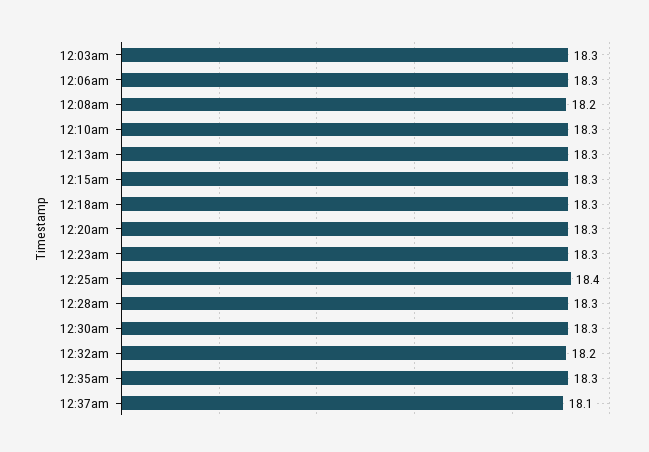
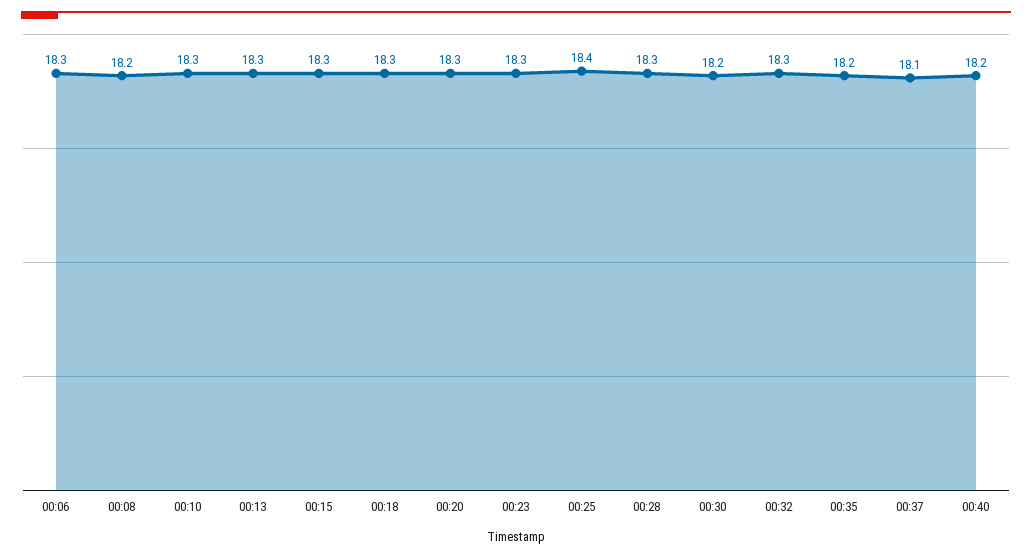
12:03am: 18.3 -> none
12:30am: 18.3 -> 18.2
12:32am: 18.2 -> 18.3
12:35am: 18.3 -> 18.2
00:40: none -> 18.2

